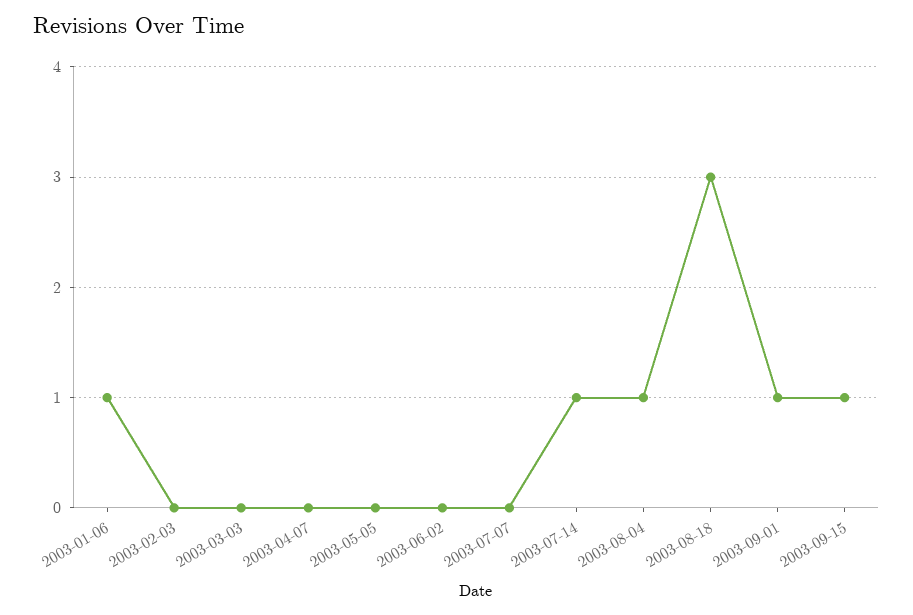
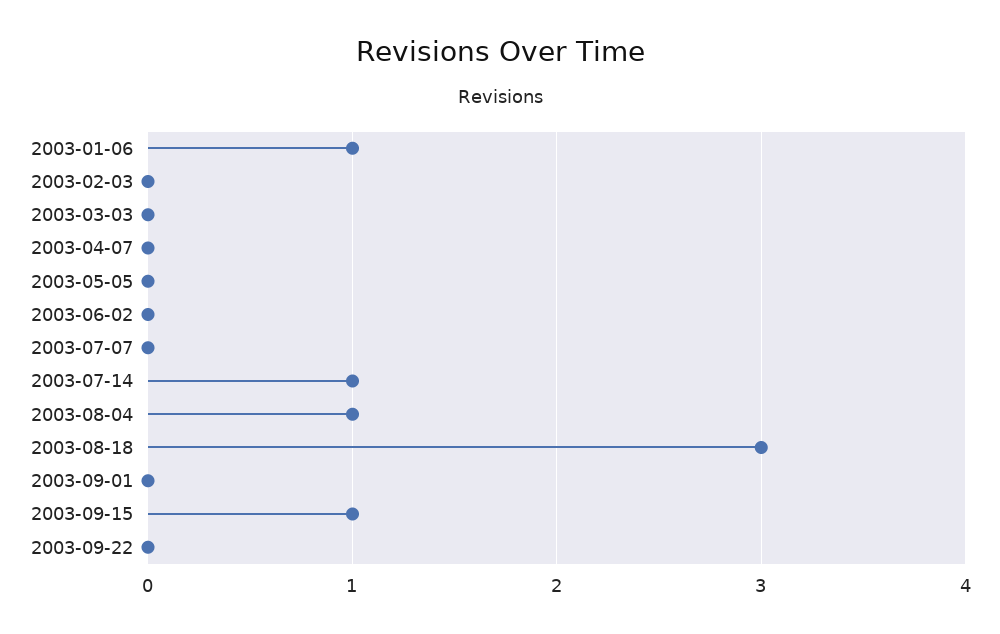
2003-09-01: 1 -> 0
2003-09-22: none -> 0

